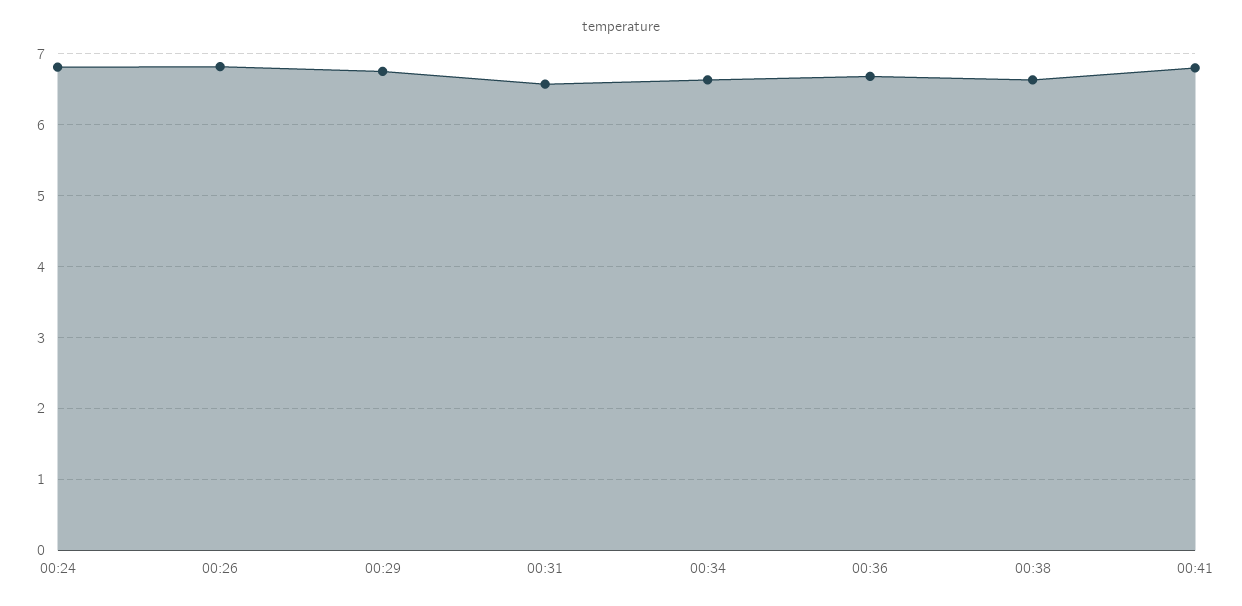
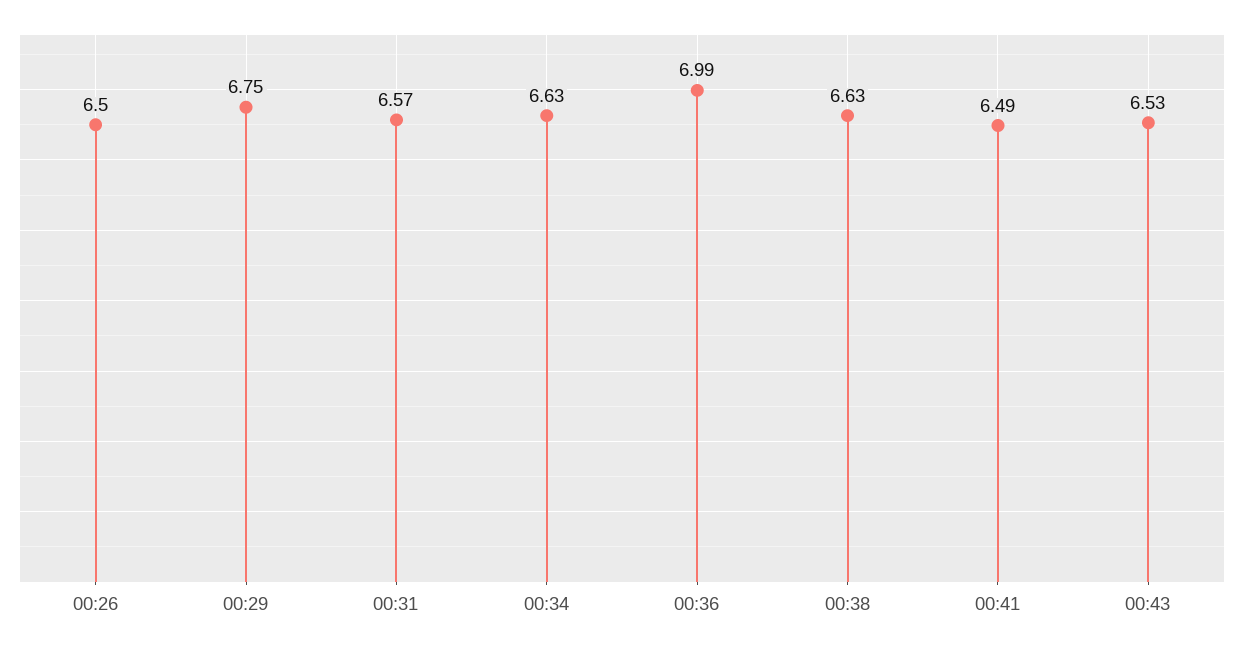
00:24: 6.8 -> none
00:26: 6.8 -> 6.5
00:36: 6.7 -> 6.99
00:41: 6.8 -> 6.49
00:43: none -> 6.53

